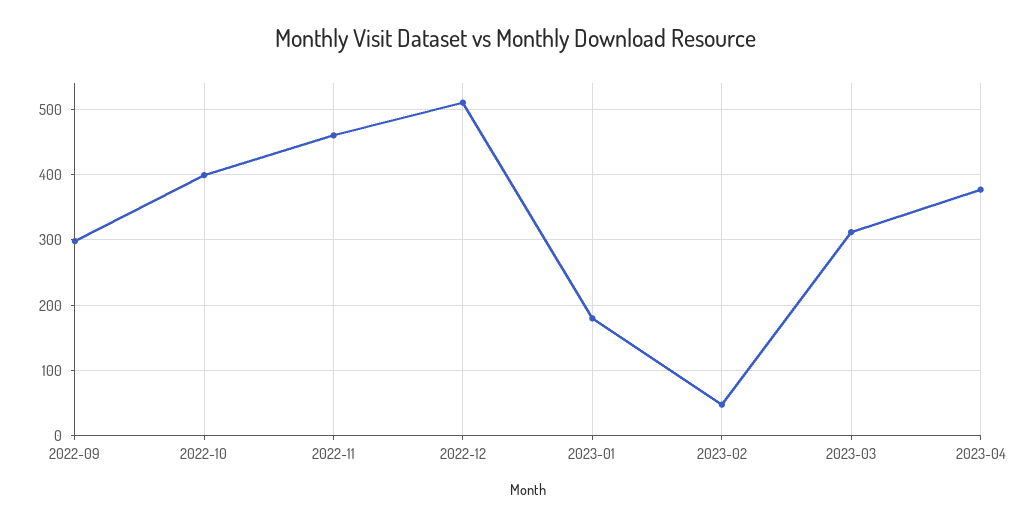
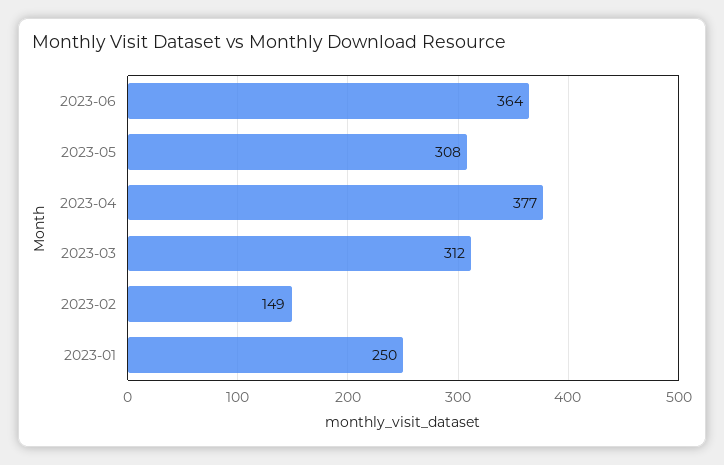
2022-09: 300 -> none
2022-10: 400 -> none
2022-11: 460 -> none
2022-12: 510 -> none
2023-01: 180 -> 250
2023-02: 50 -> 149
2023-06: none -> 364
2023-05: none -> 308

